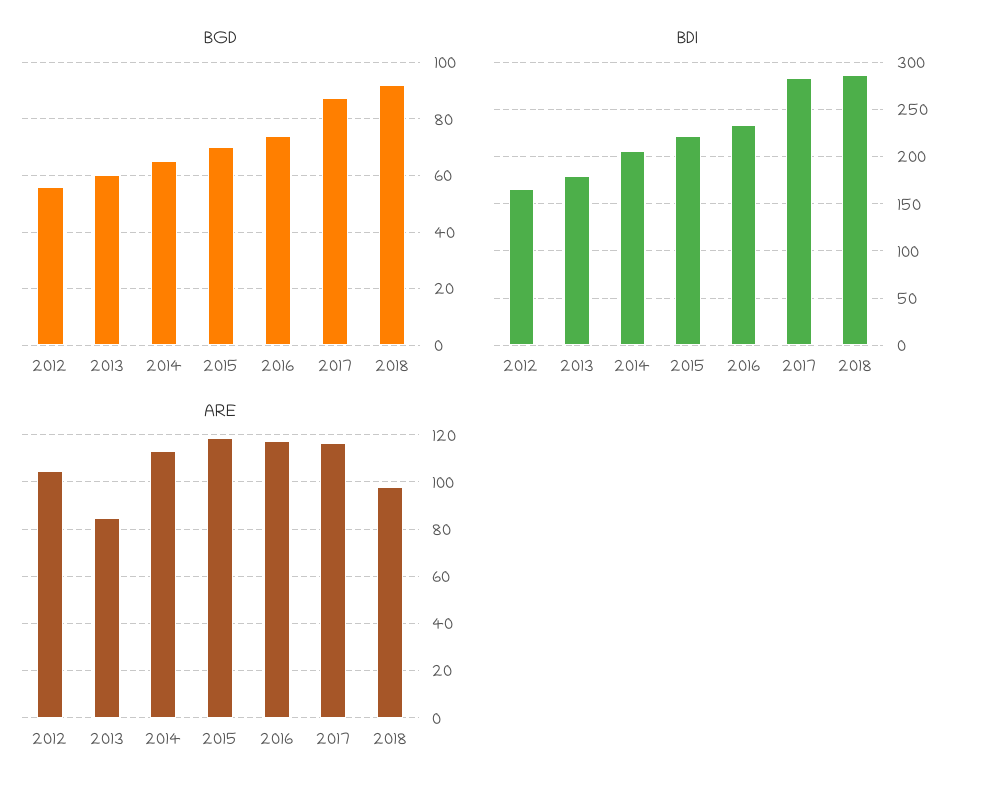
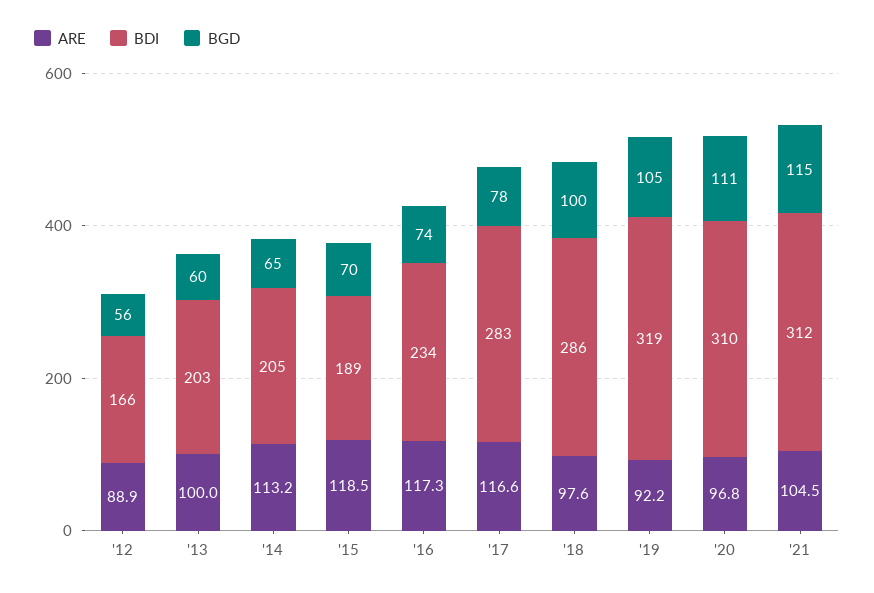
BGD, 2017: 87.5 -> 78
BGD, 2018: 92.5 -> 100
BDI, 2013: 180 -> 203
BDI, 2015: 220 -> 189
ARE, 2012: 105 -> 88.9
ARE, 2013: 85 -> 100
ARE, '19: none -> 92.2
BDI, '19: none -> 319
BGD, '19: none -> 105
ARE, '20: none -> 96.8
BDI, '20: none -> 310
BGD, '20: none -> 111
ARE, '21: none -> 104.5
BDI, '21: none -> 312
BGD, '21: none -> 115

